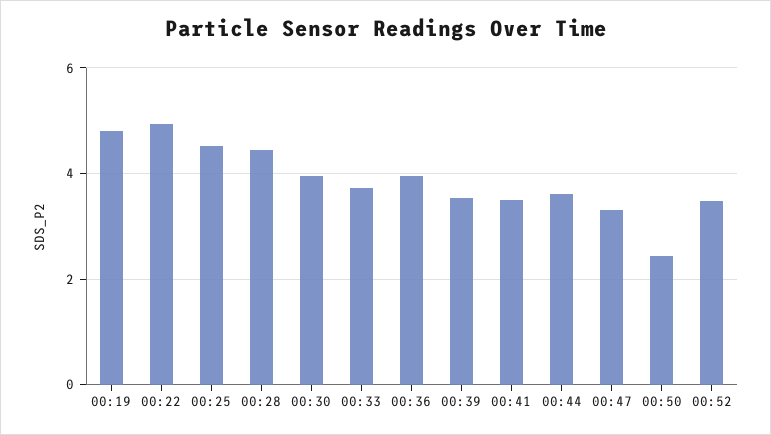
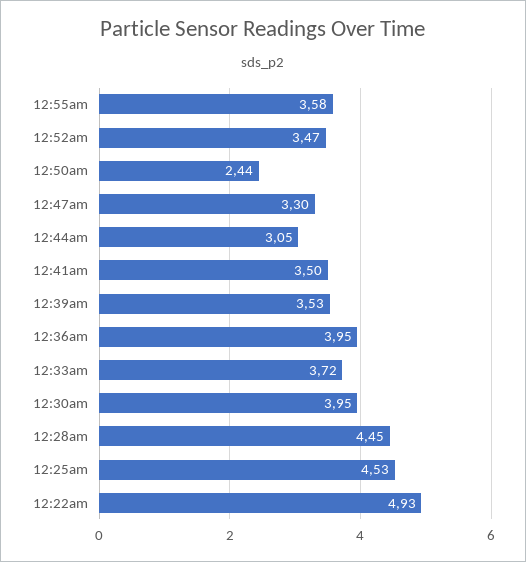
00:19: 4.8 -> none
00:44: 3.6 -> 3.05
12:55am: none -> 3.58

